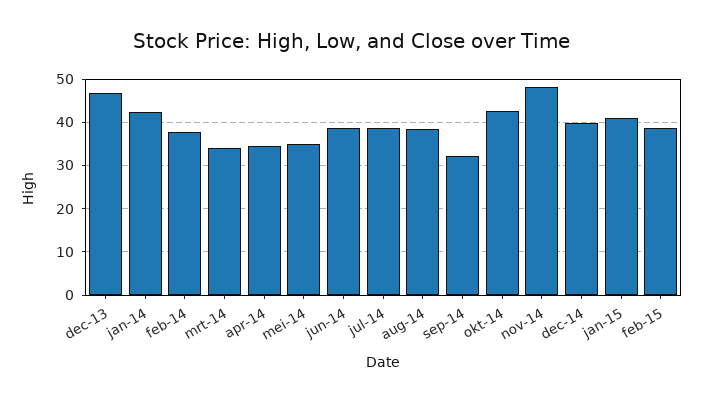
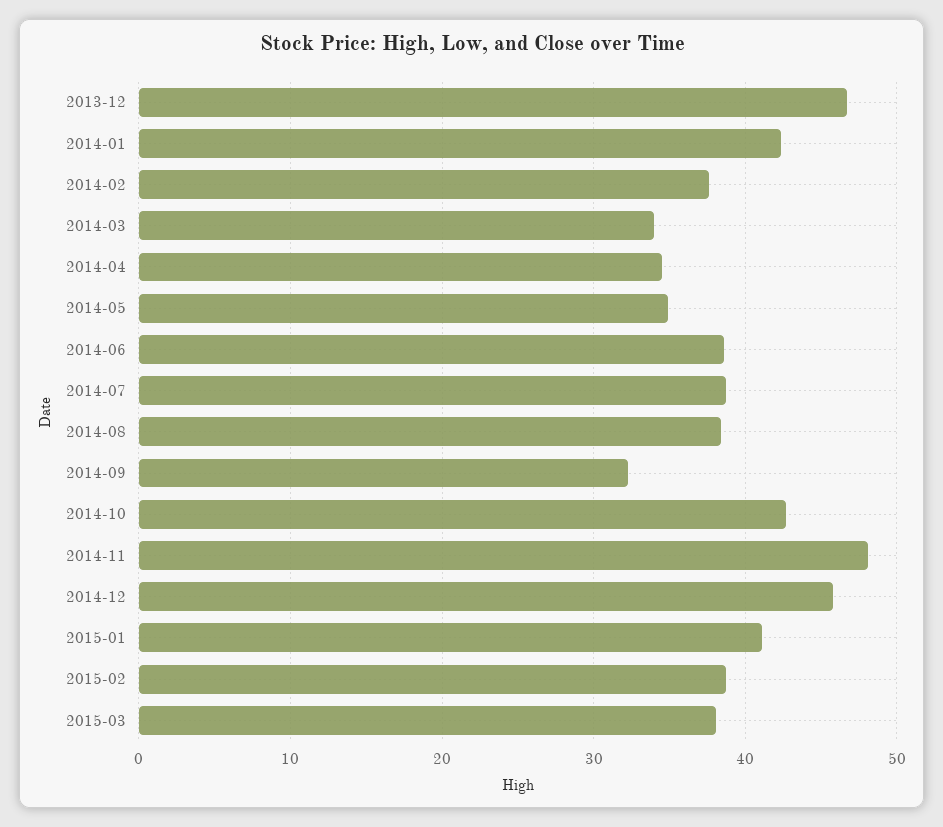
dec-14: 40 -> 46
2015-03: none -> 38

